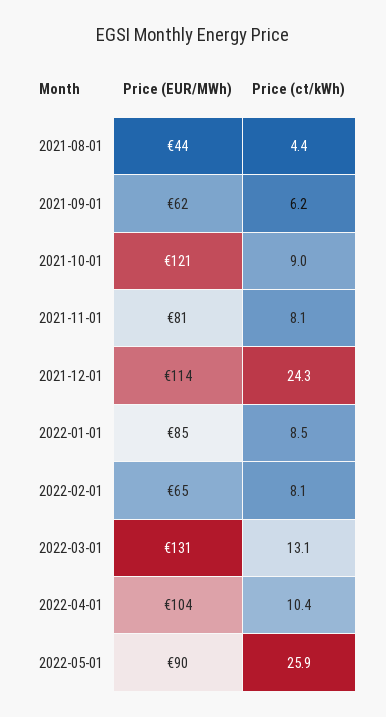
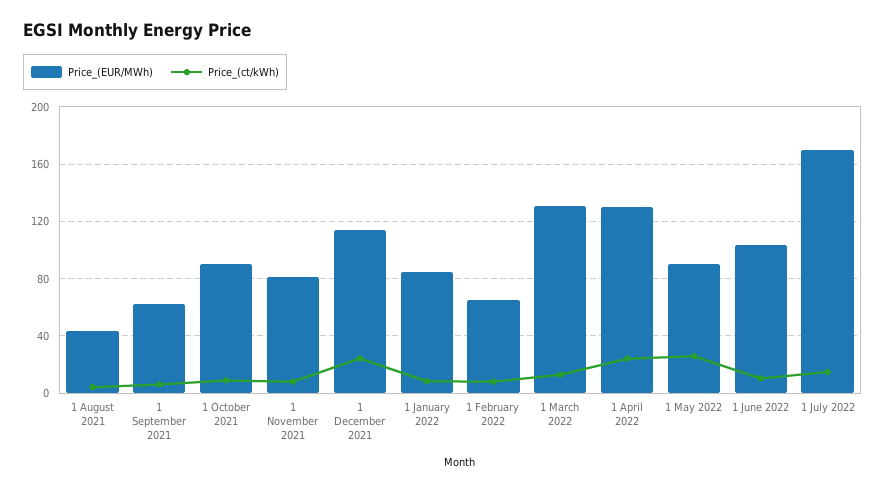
Price (EUR/MWh), 2021-10-01: 121 -> 90
Price (EUR/MWh), 2022-04-01: 104 -> 130
Price (ct/kWh), 2022-04-01: 10.4 -> 25
Price (EUR/MWh), 1 June 2022: none -> 105
Price (ct/kWh), 1 June 2022: none -> 10
Price (EUR/MWh), 1 July 2022: none -> 170
Price (ct/kWh), 1 July 2022: none -> 15

